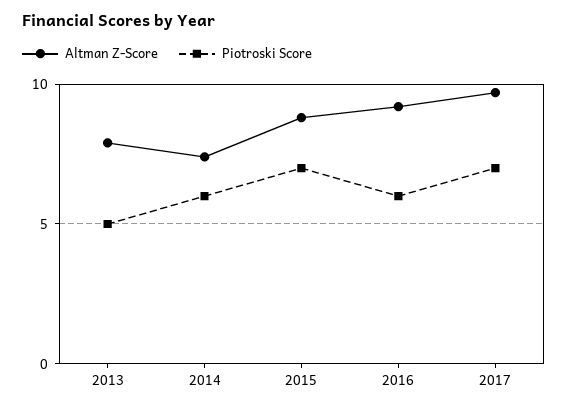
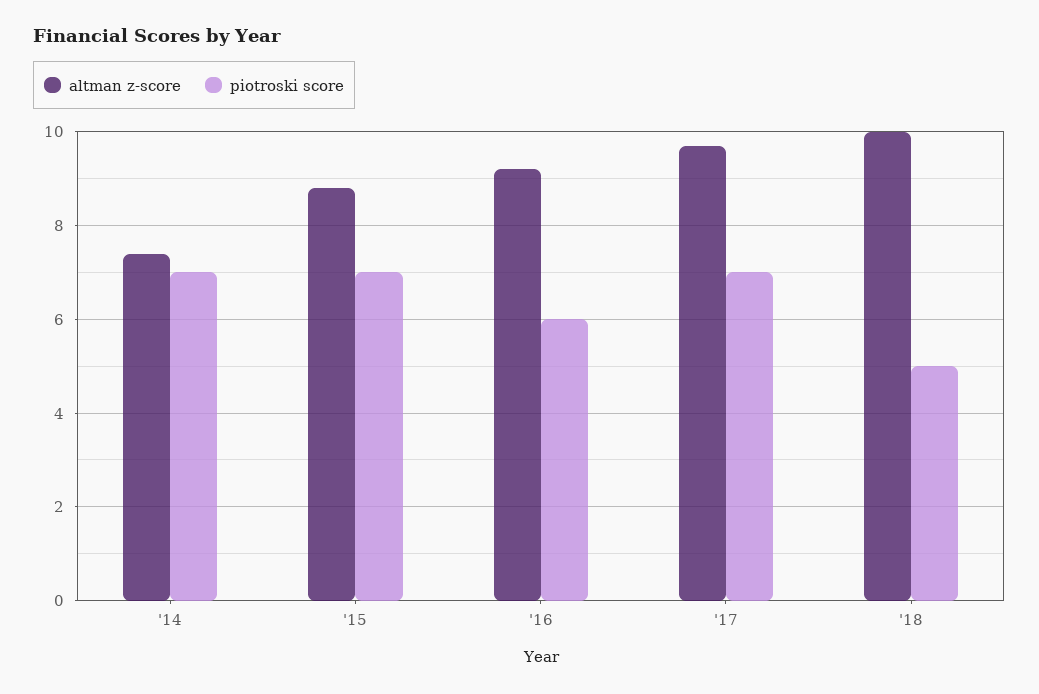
Altman Z-Score, 2013: 8 -> none
Piotroski Score, 2013: 5 -> none
Piotroski Score, 2014: 6 -> 7
Altman Z-Score, '18: none -> 10
Piotroski Score, '18: none -> 5

